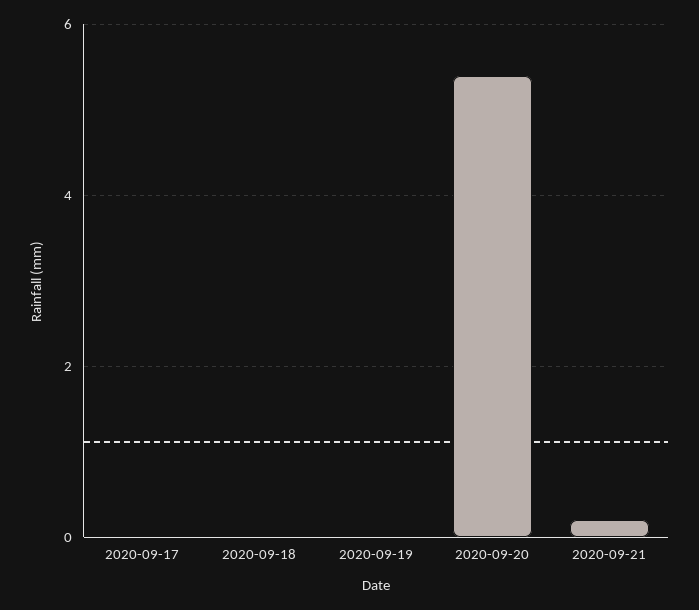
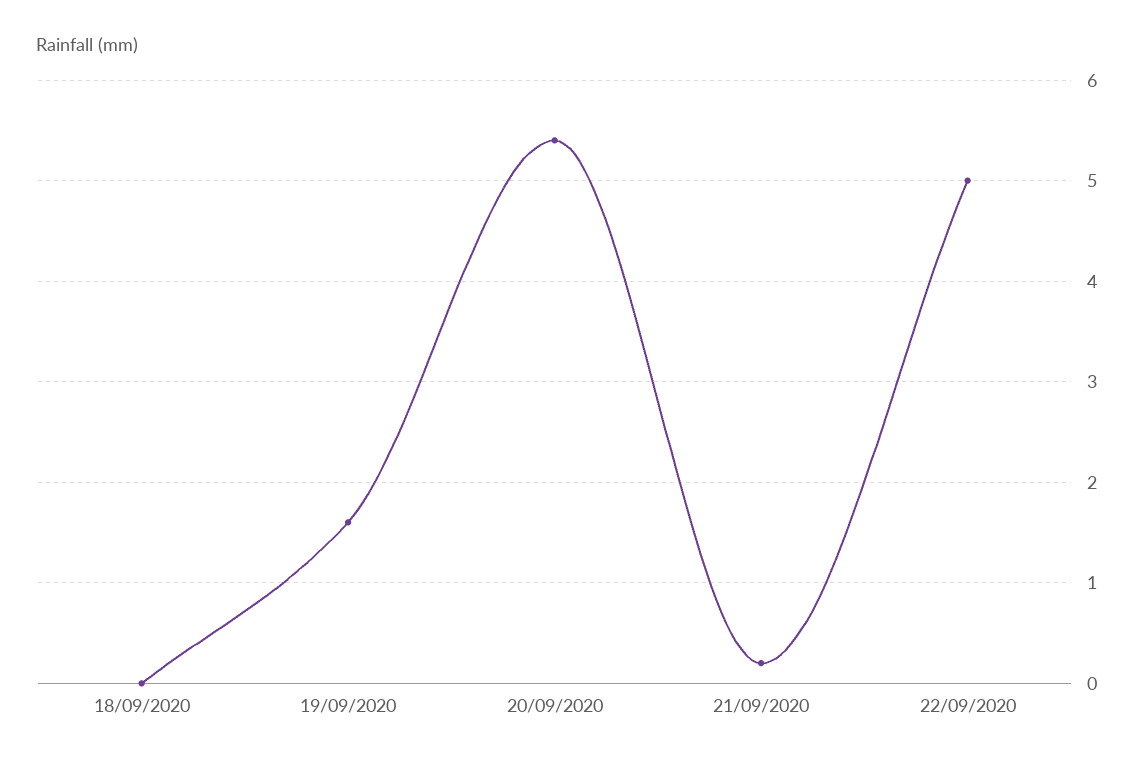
2020-09-17: 0 -> none
2020-09-19: 0 -> 1.6
22/09/2020: none -> 5

